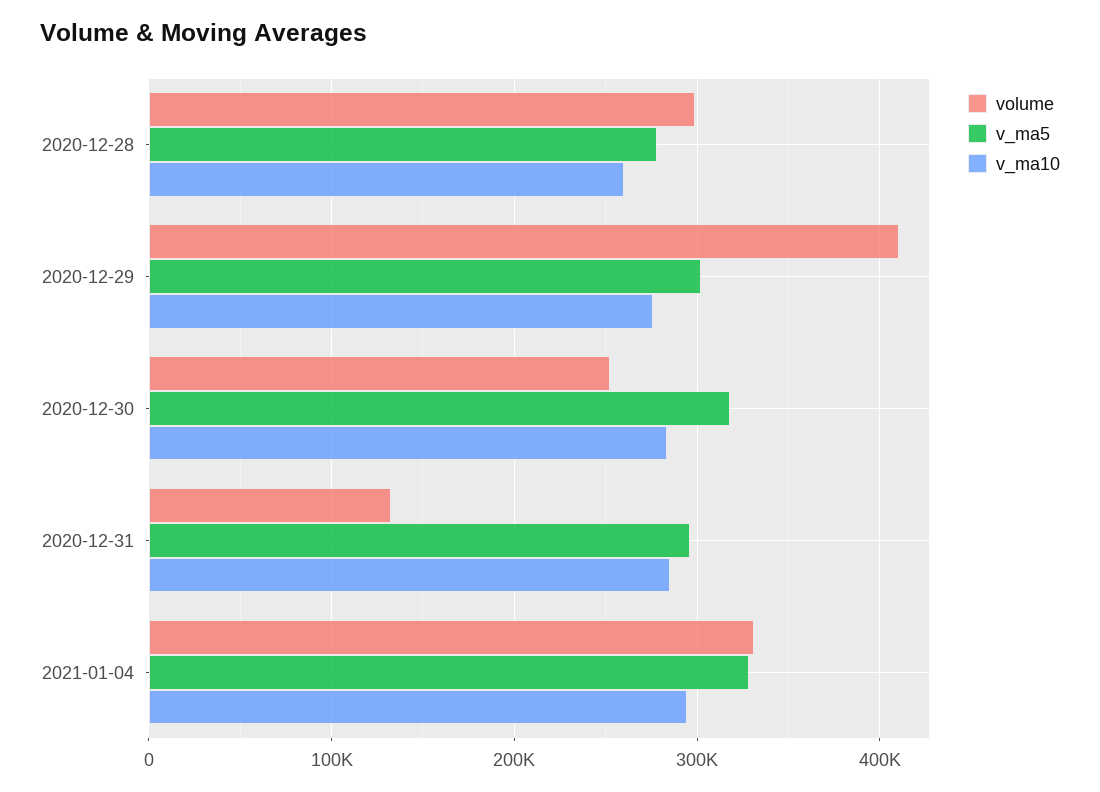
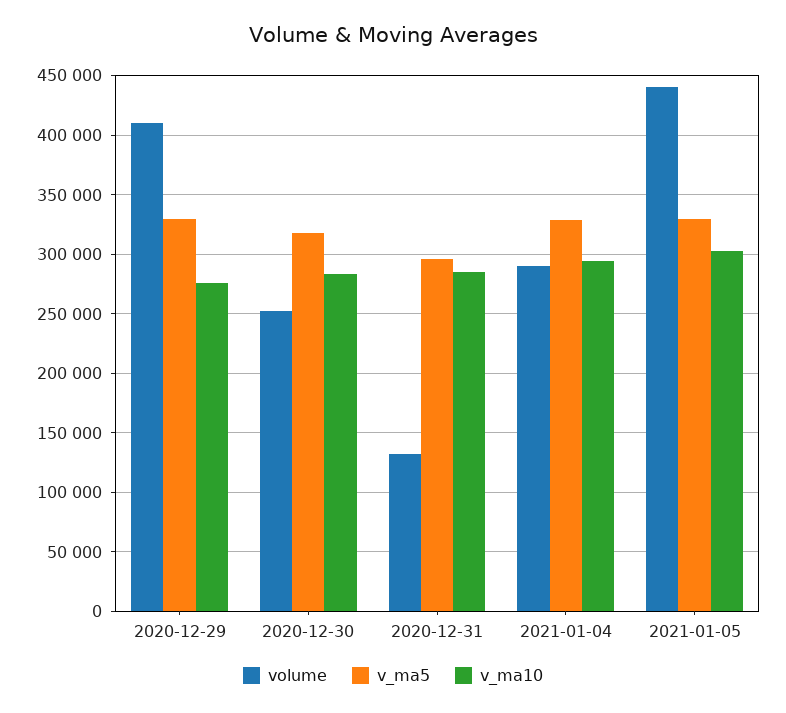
volume, 2020-12-28: 300000 -> none
v_ma5, 2020-12-28: 280000 -> none
v_ma10, 2020-12-28: 260000 -> none
v_ma5, 2020-12-29: 300000 -> 330000
volume, 2021-01-04: 330000 -> 290000
volume, 2021-01-05: none -> 440000
v_ma5, 2021-01-05: none -> 330000
v_ma10, 2021-01-05: none -> 300000

